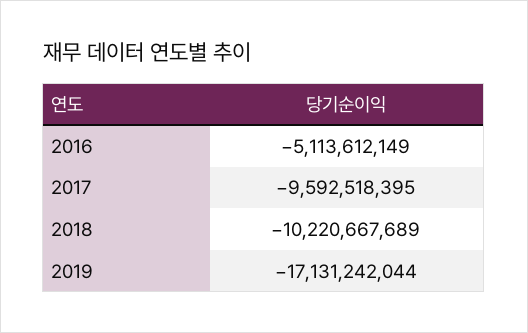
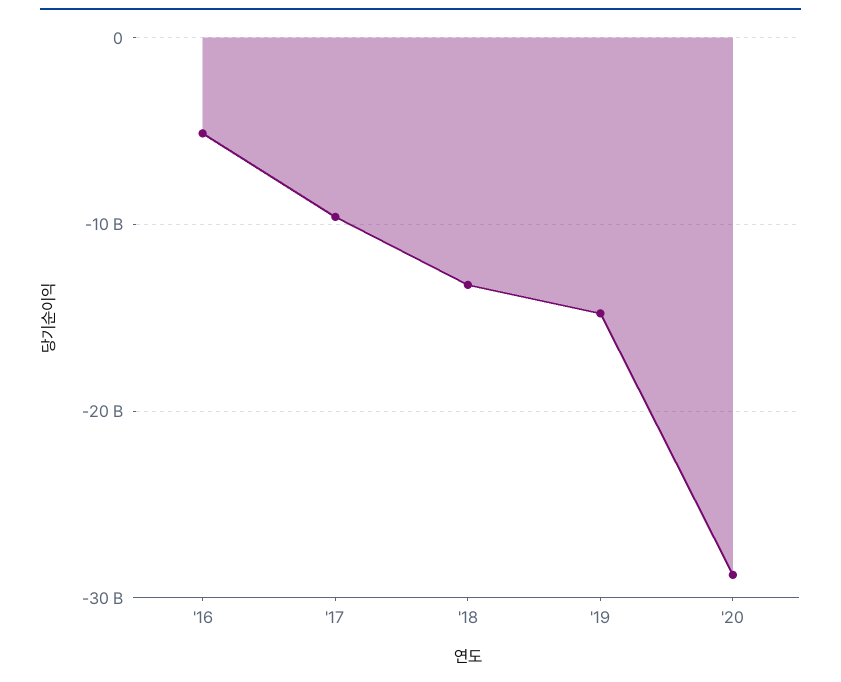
2018: -10220667689 -> -13000000000
2019: -17131242044 -> -15000000000
'20: none -> -29000000000

